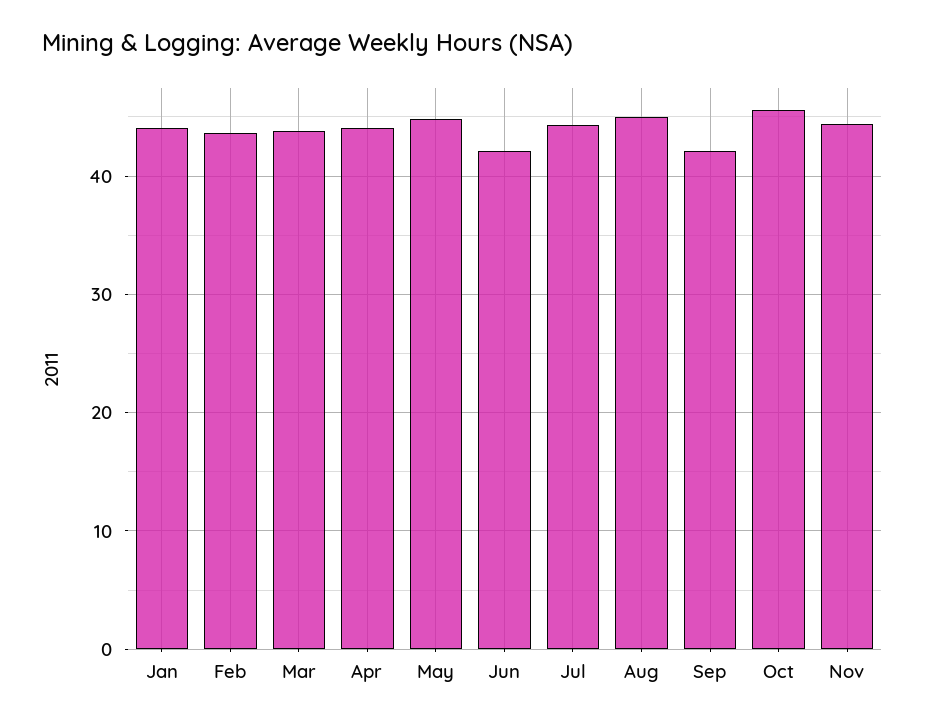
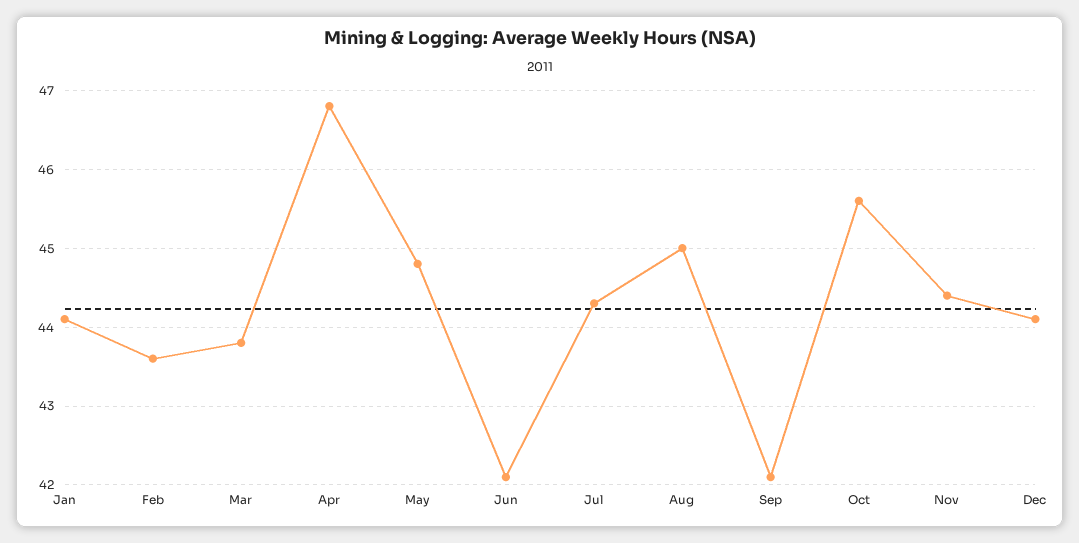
Apr: 44 -> 46.8
Dec: none -> 44.1

